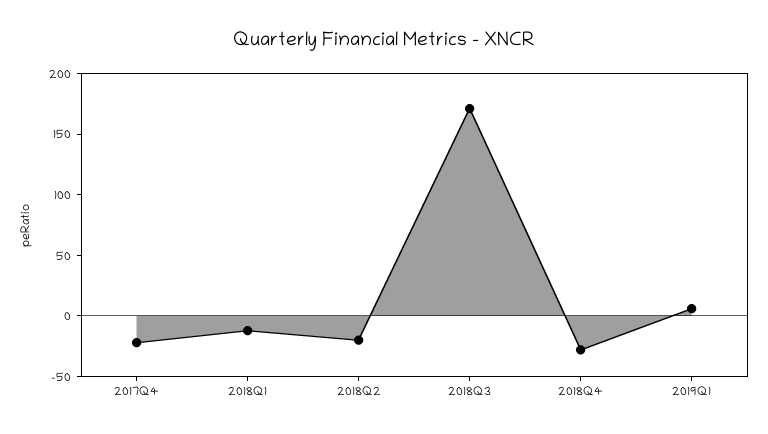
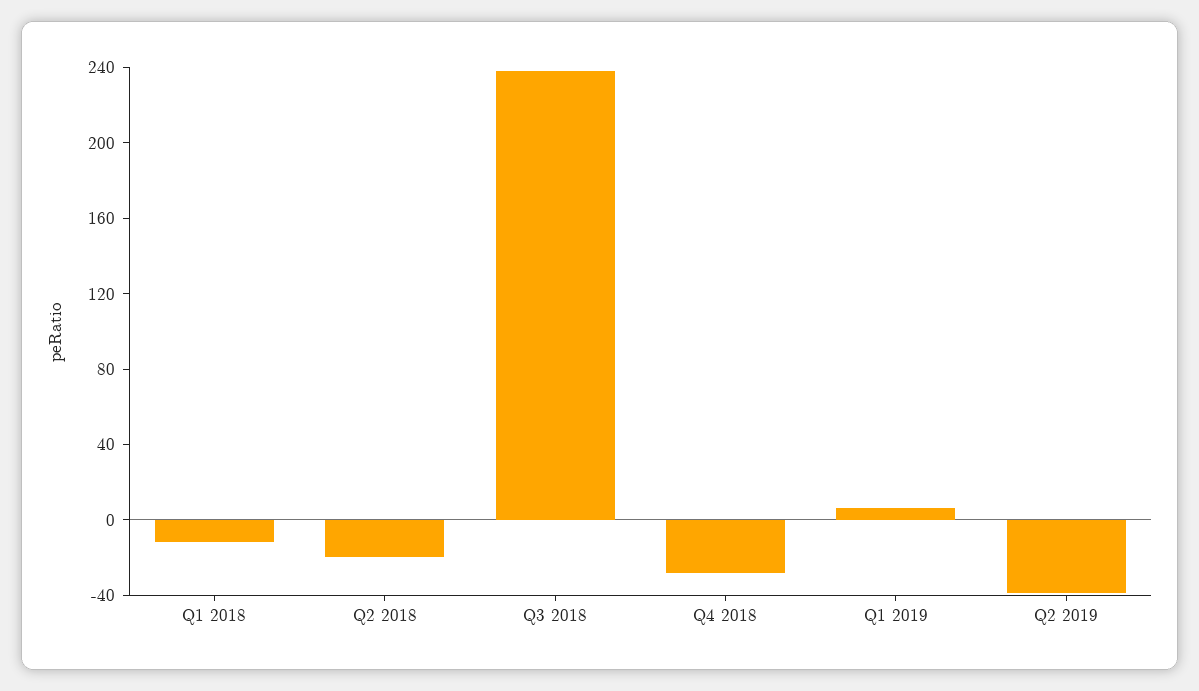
2017Q4: -20 -> none
2018Q3: 170 -> 240
Q2 2019: none -> -40

